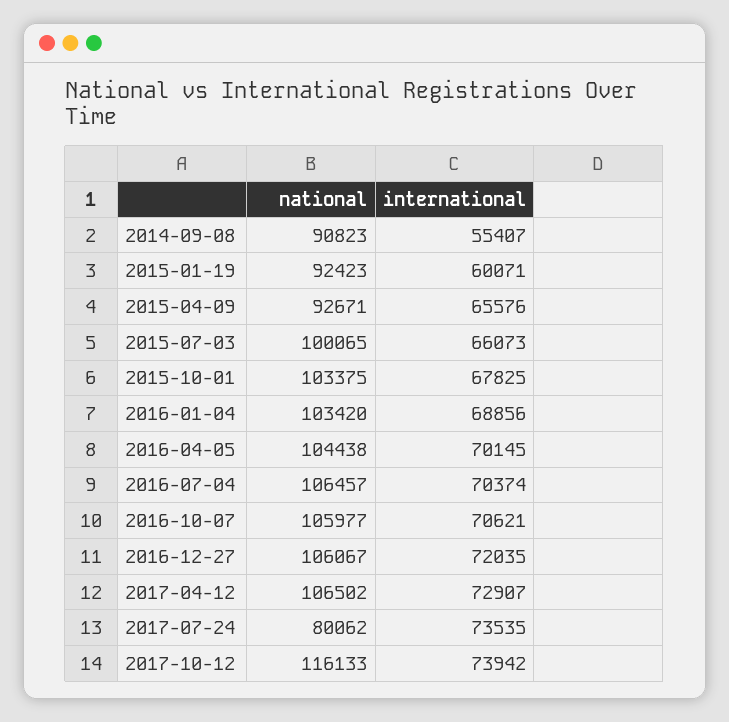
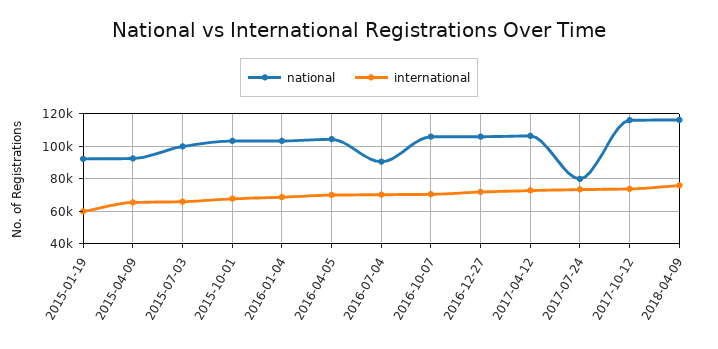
national, 2014-09-08: 90823 -> none
international, 2014-09-08: 55407 -> none
national, 2016-07-04: 106457 -> 90000
national, 2018-04-09: none -> 115000
international, 2018-04-09: none -> 75000

